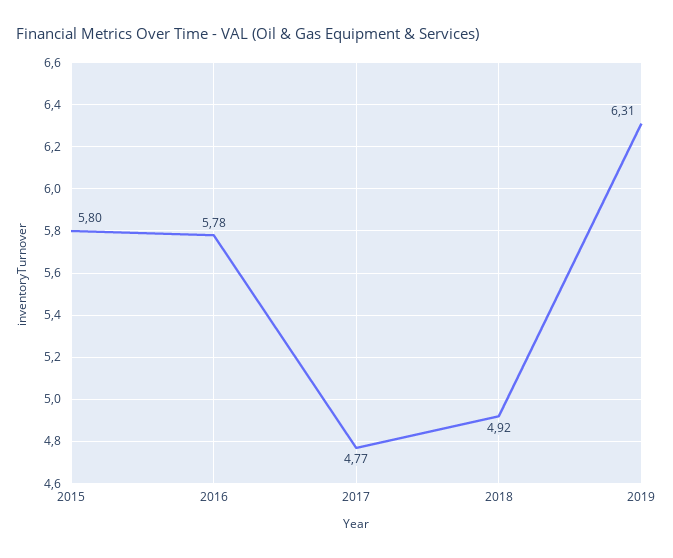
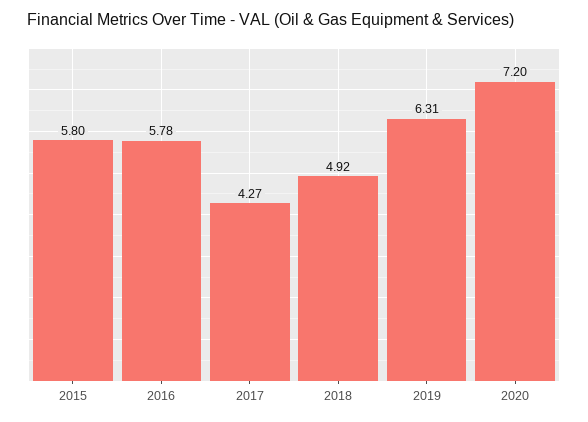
2017: 4.77 -> 4.27
2020: none -> 7.2

